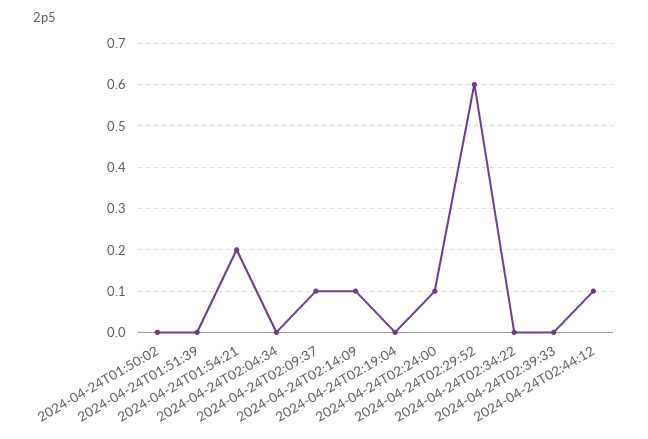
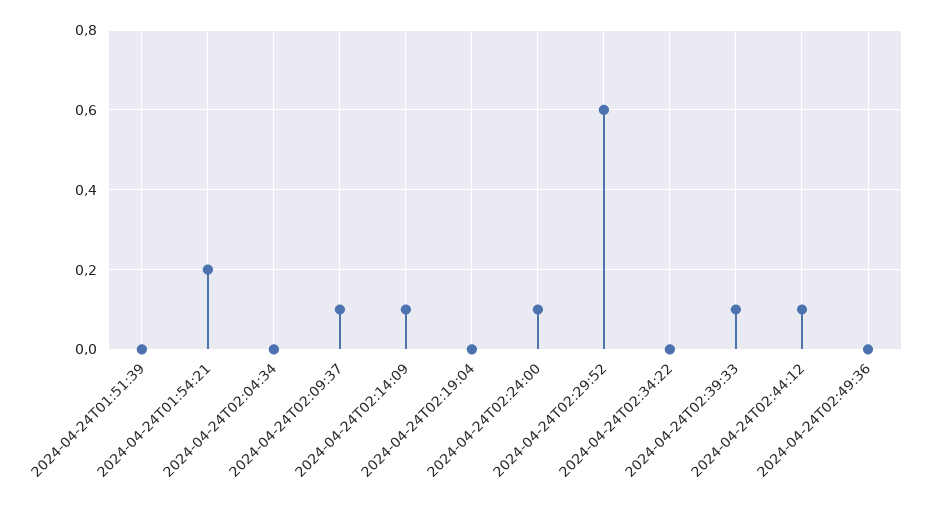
2024-04-24T01:50:02: 0 -> none
2024-04-24T02:39:33: 0 -> 0.1
2024-04-24T02:49:36: none -> 0

